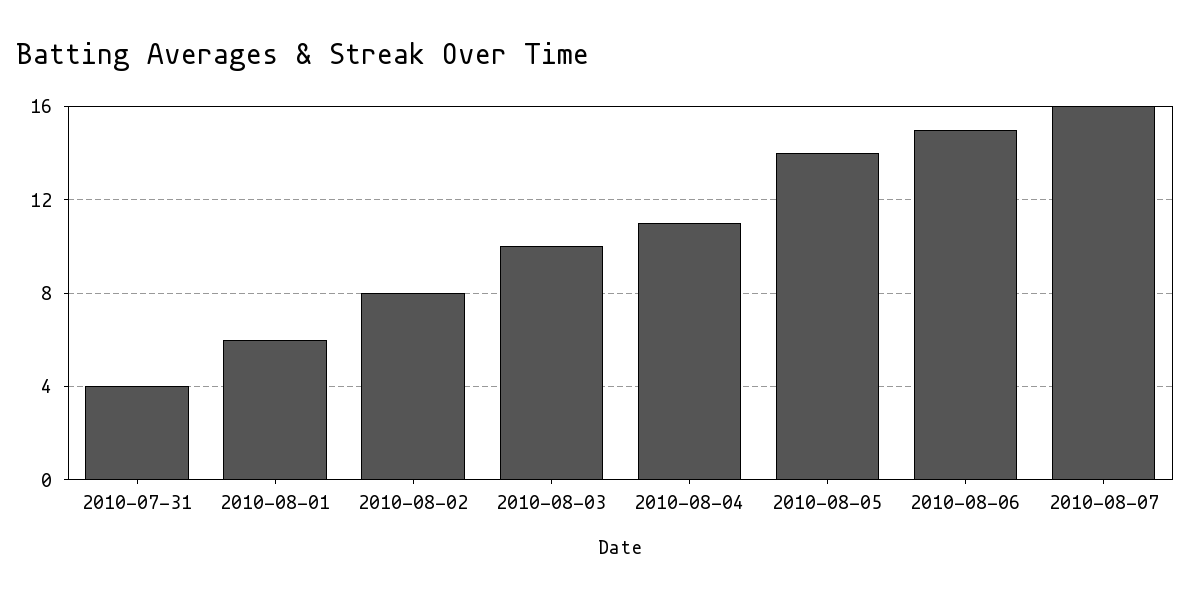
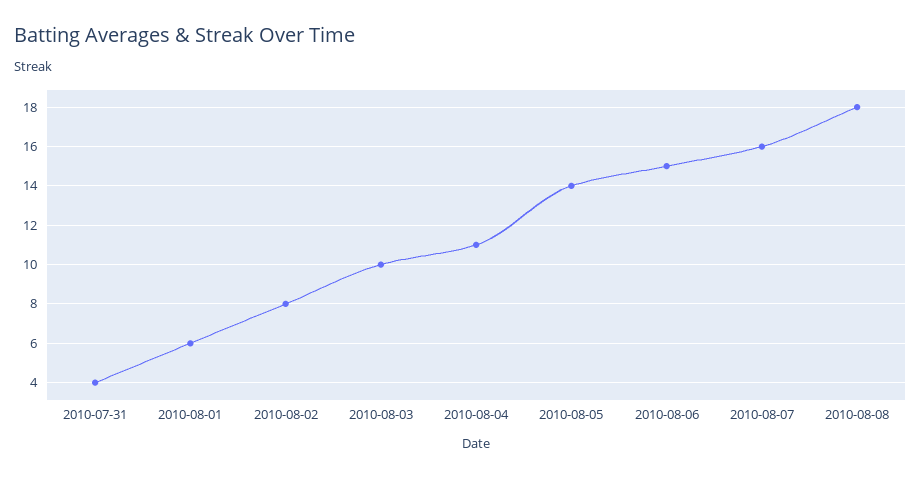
2010-08-08: none -> 18

